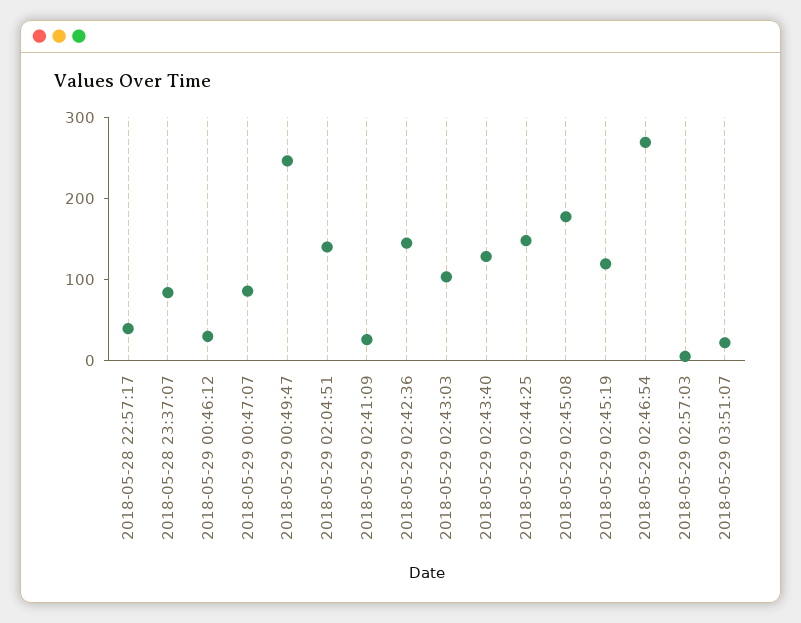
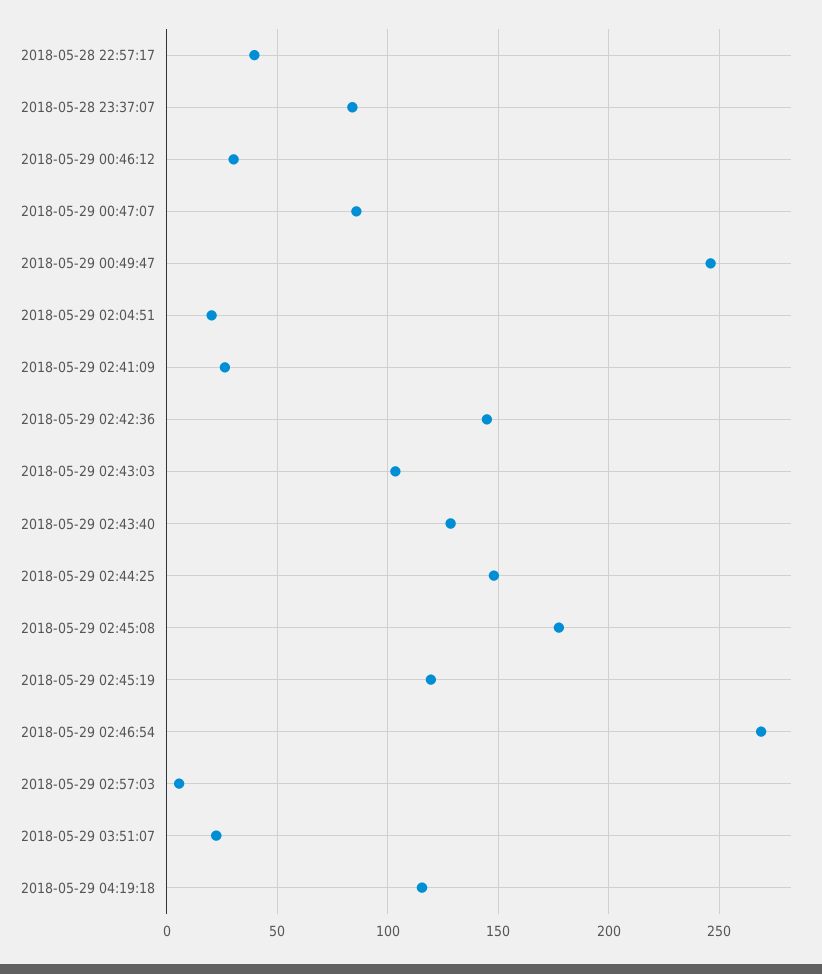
2018-05-29 02:04:51: 140 -> 20
2018-05-29 04:19:18: none -> 115

